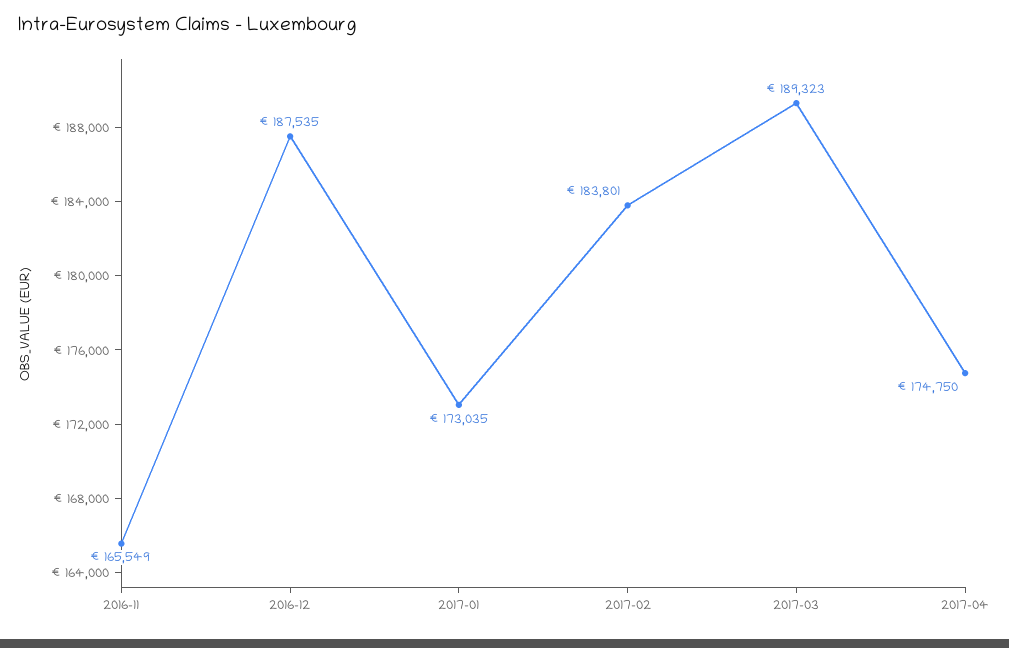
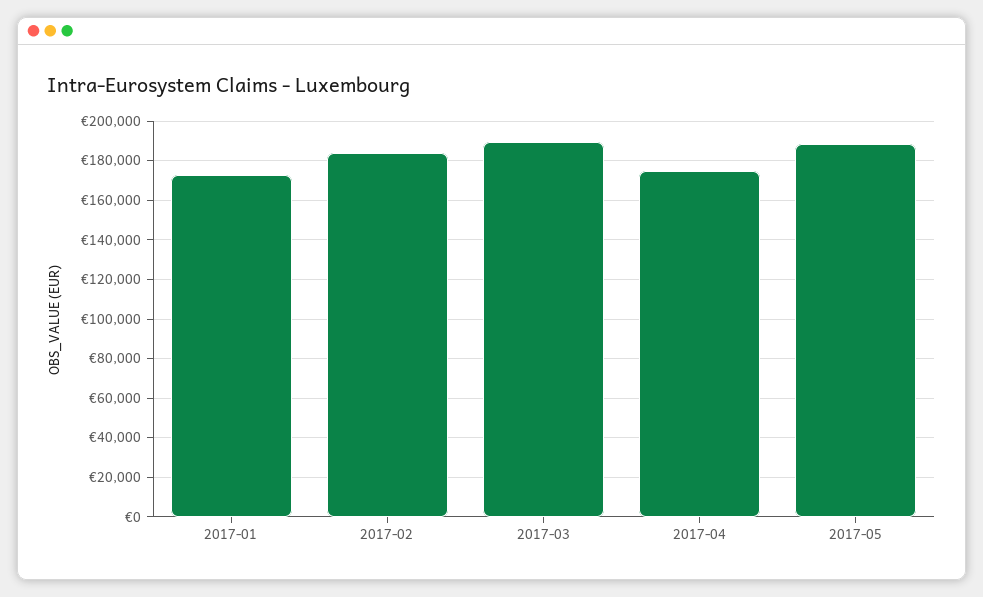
2016-11: 165549 -> none
2016-12: 187535 -> none
2017-05: none -> 190000

